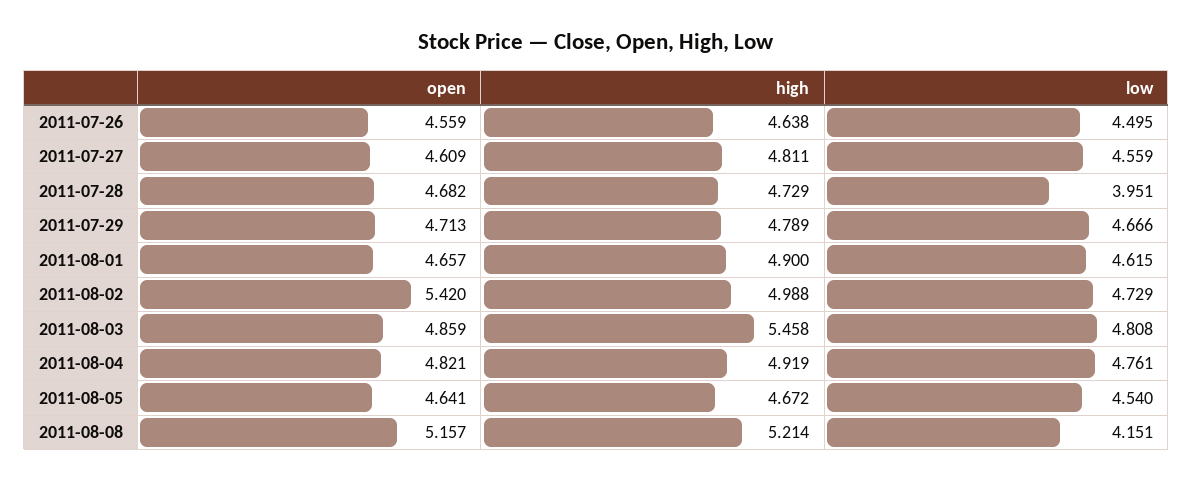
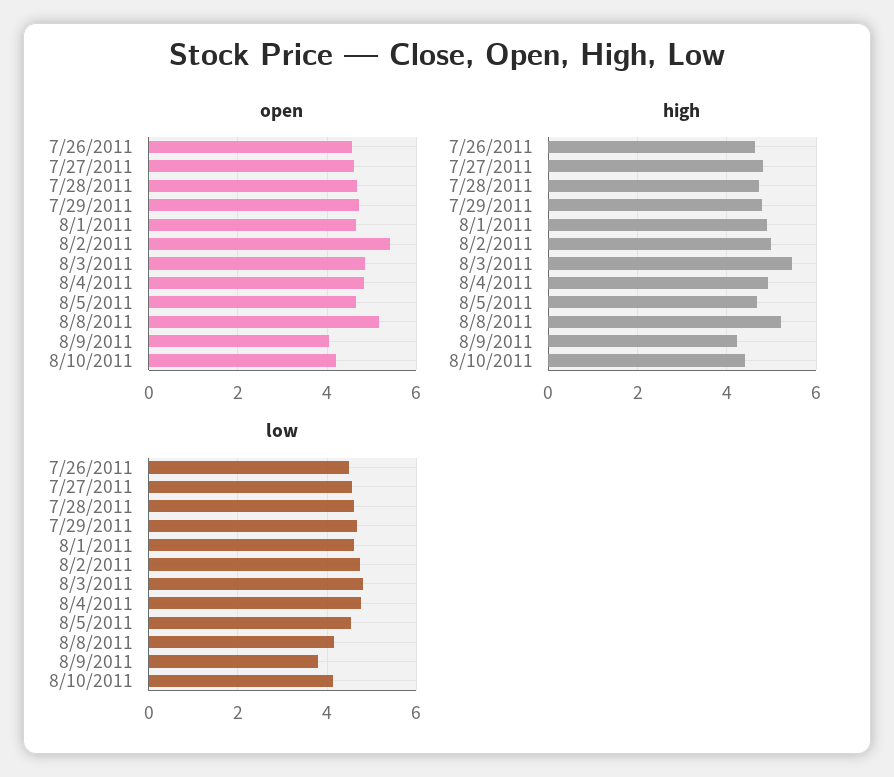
low, 2011-07-28: 3.951 -> 4.6
open, 8/9/2011: none -> 4
open, 8/10/2011: none -> 4.2
high, 8/9/2011: none -> 4.2
high, 8/10/2011: none -> 4.4
low, 8/9/2011: none -> 3.8
low, 8/10/2011: none -> 4.2

